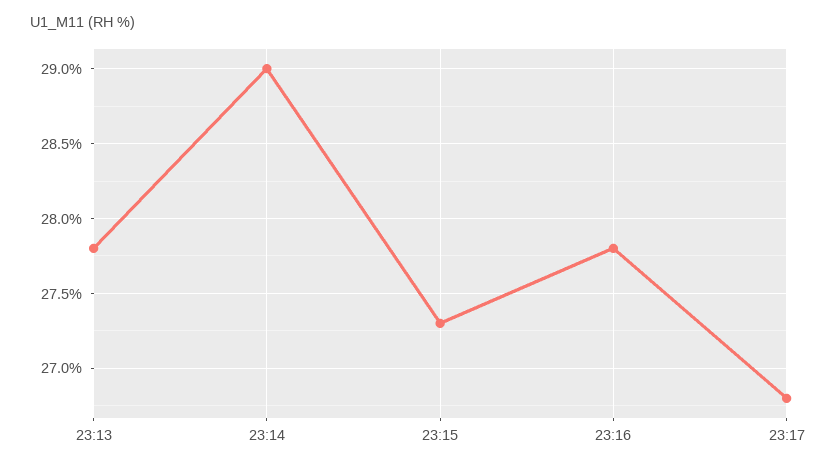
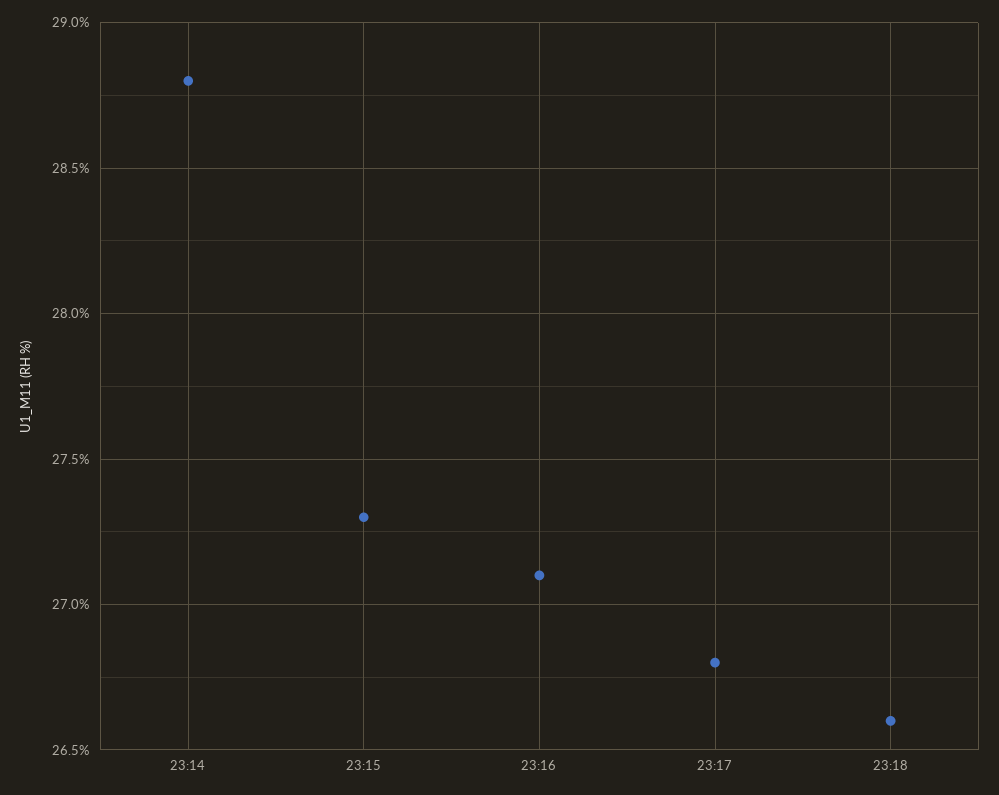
23:13: 27.8 -> none
23:14: 29 -> 28.8
23:16: 27.8 -> 27.1
23:18: none -> 26.6

